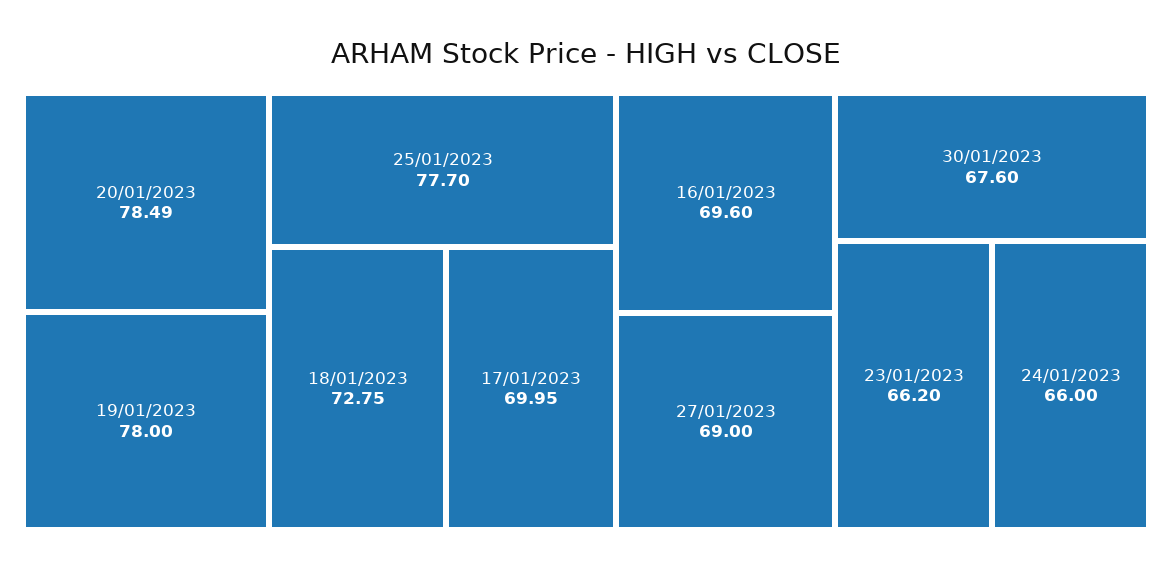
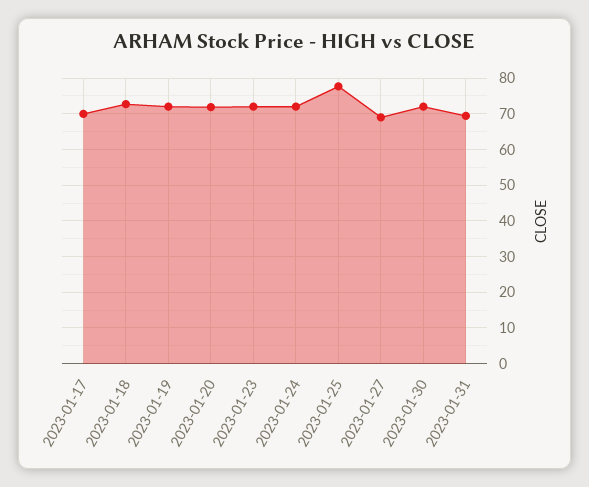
20/01/2023: 78.49 -> 72
19/01/2023: 78 -> 72
16/01/2023: 69.6 -> none
30/01/2023: 67.6 -> 72
23/01/2023: 66.2 -> 72
24/01/2023: 66 -> 72
2023-01-31: none -> 70

